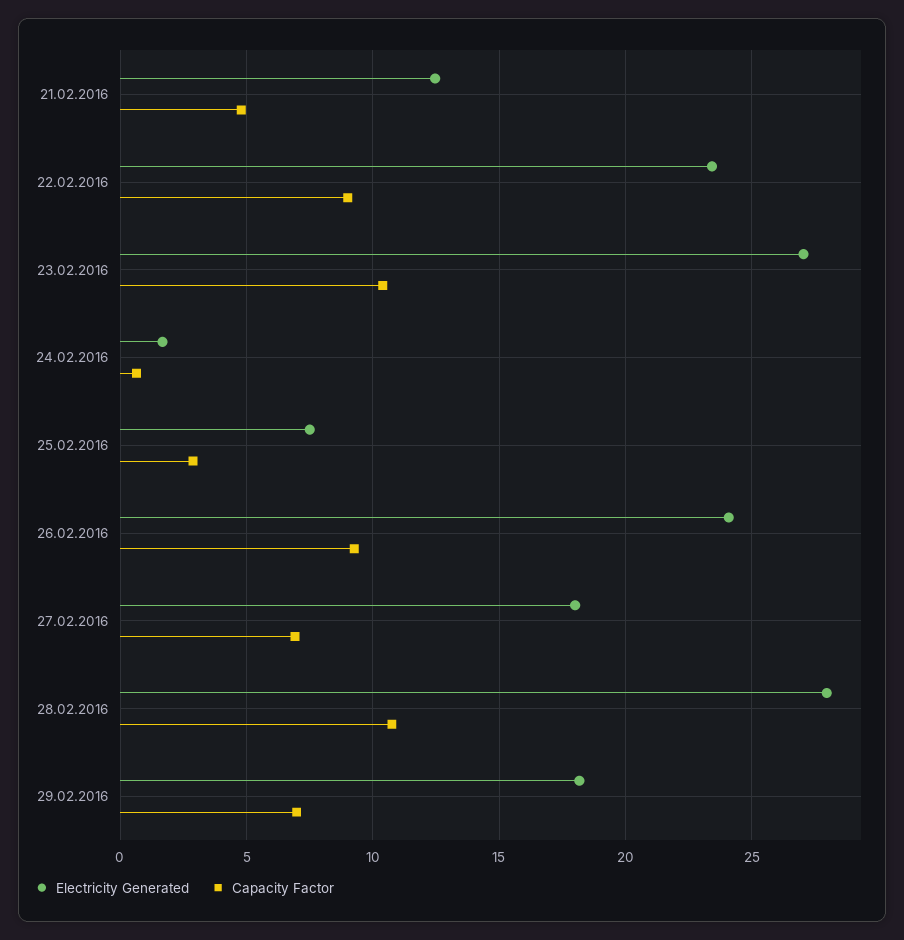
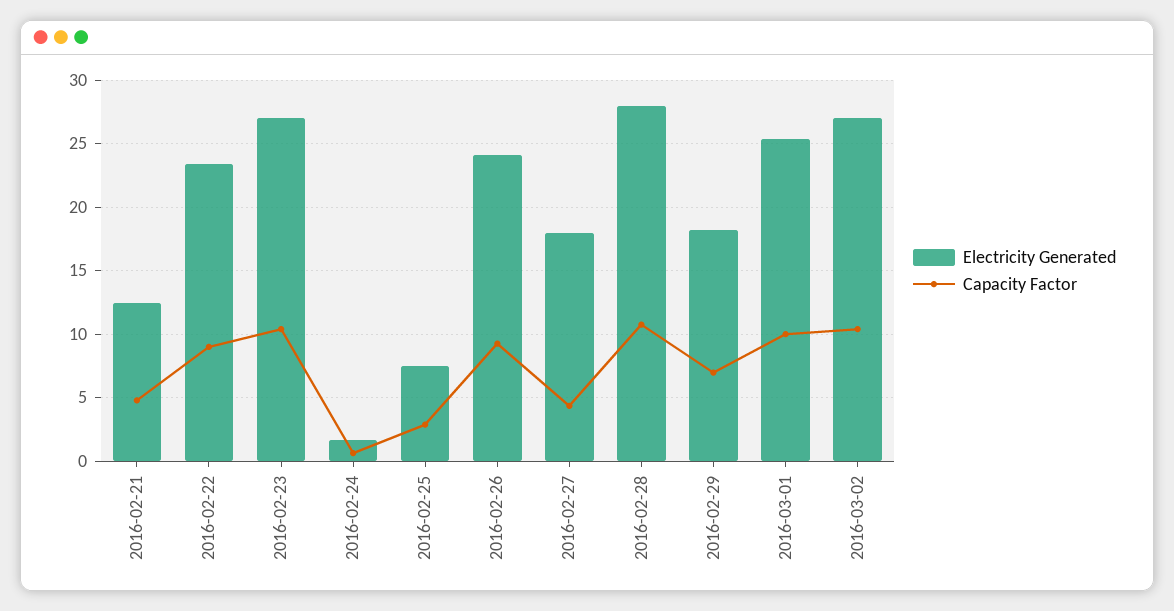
Capacity Factor, 27.02.2016: 7 -> 4.5
Electricity Generated, 2016-03-01: none -> 25.5
Capacity Factor, 2016-03-01: none -> 10
Electricity Generated, 2016-03-02: none -> 27
Capacity Factor, 2016-03-02: none -> 10.5

